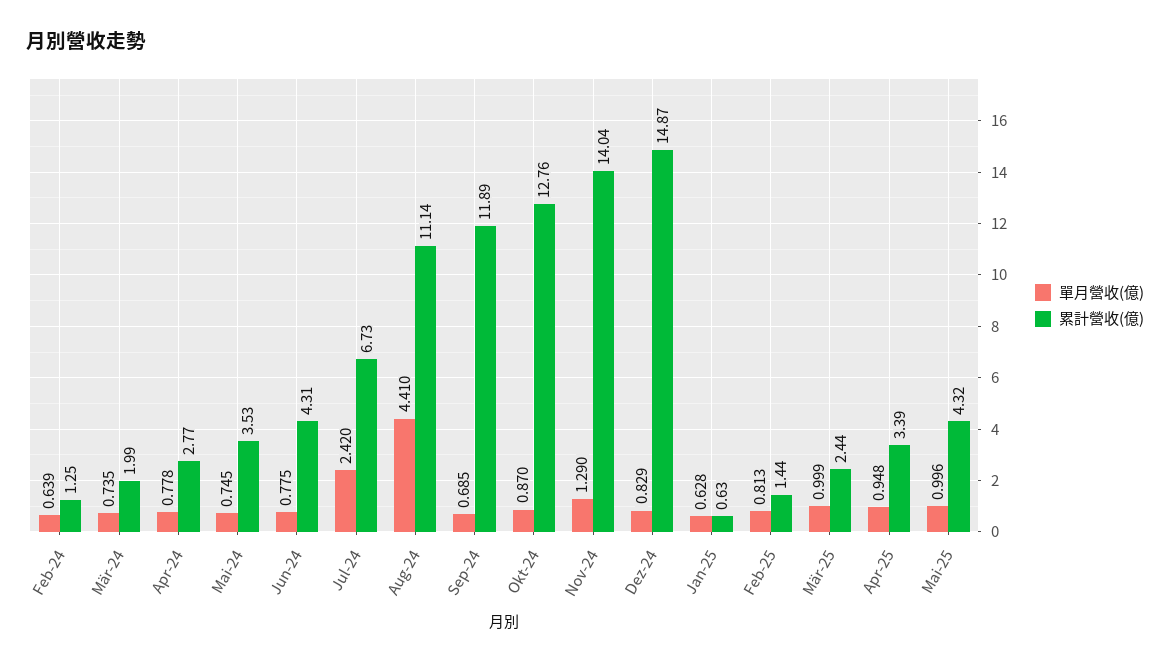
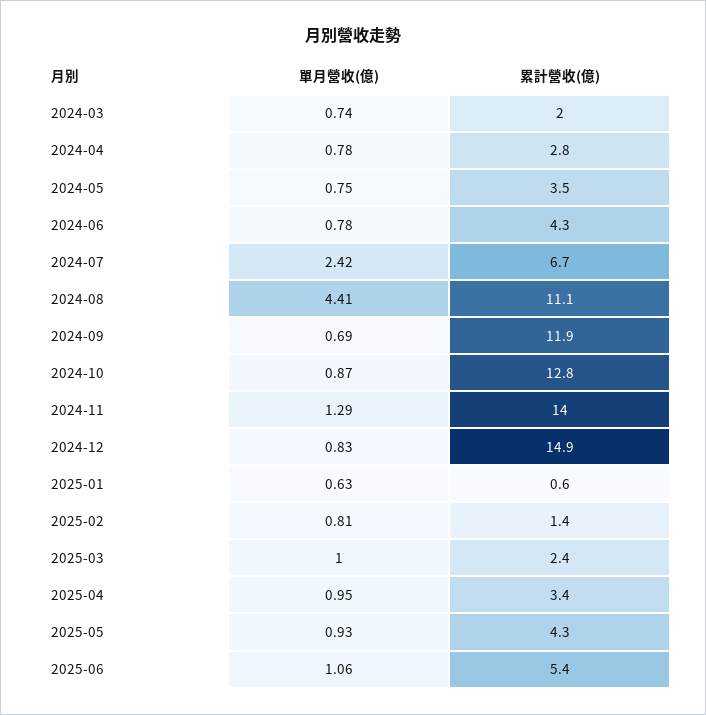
單月營收(億), Feb-24: 0.639 -> none
累計營收(億), Feb-24: 1.25 -> none
單月營收(億), Mai-25: 0.996 -> 0.93
單月營收(億), 2025-06: none -> 1.06
累計營收(億), 2025-06: none -> 5.4

